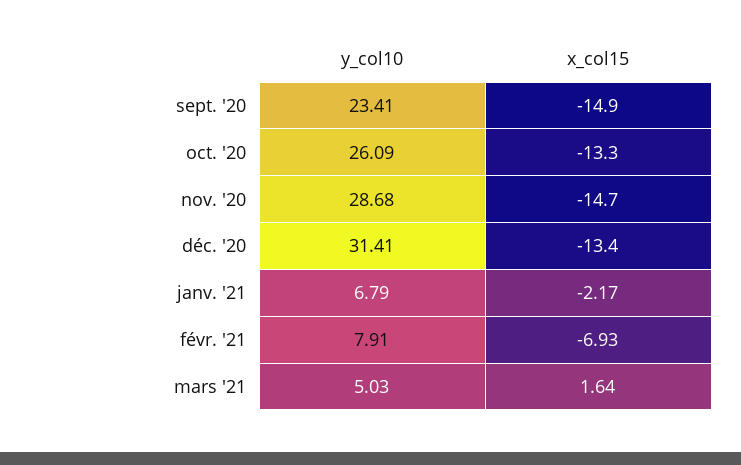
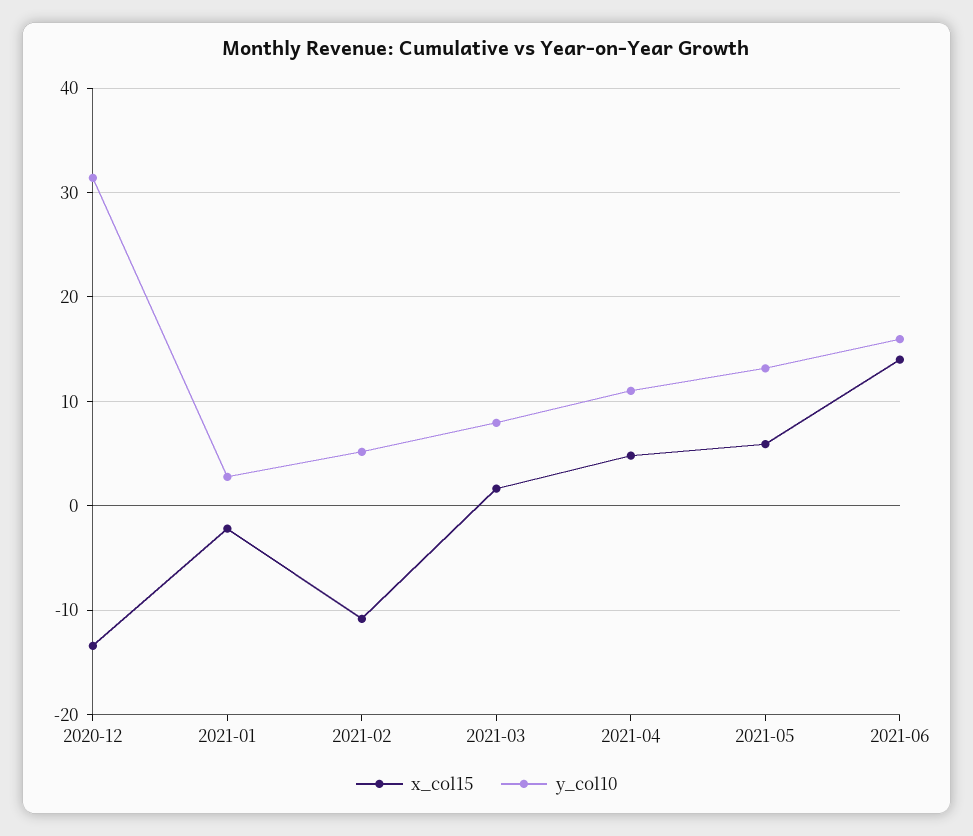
y_col10, sept. '20: 23.41 -> none
x_col15, sept. '20: -14.9 -> none
y_col10, oct. '20: 26.09 -> none
x_col15, oct. '20: -13.3 -> none
y_col10, nov. '20: 28.68 -> none
x_col15, nov. '20: -14.7 -> none
y_col10, janv. '21: 6.79 -> 3
y_col10, févr. '21: 7.91 -> 5
x_col15, févr. '21: -6.93 -> -11
y_col10, mars '21: 5.03 -> 8
x_col15, 2021-04: none -> 5
y_col10, 2021-04: none -> 11
x_col15, 2021-05: none -> 6
y_col10, 2021-05: none -> 13
x_col15, 2021-06: none -> 14
y_col10, 2021-06: none -> 16

